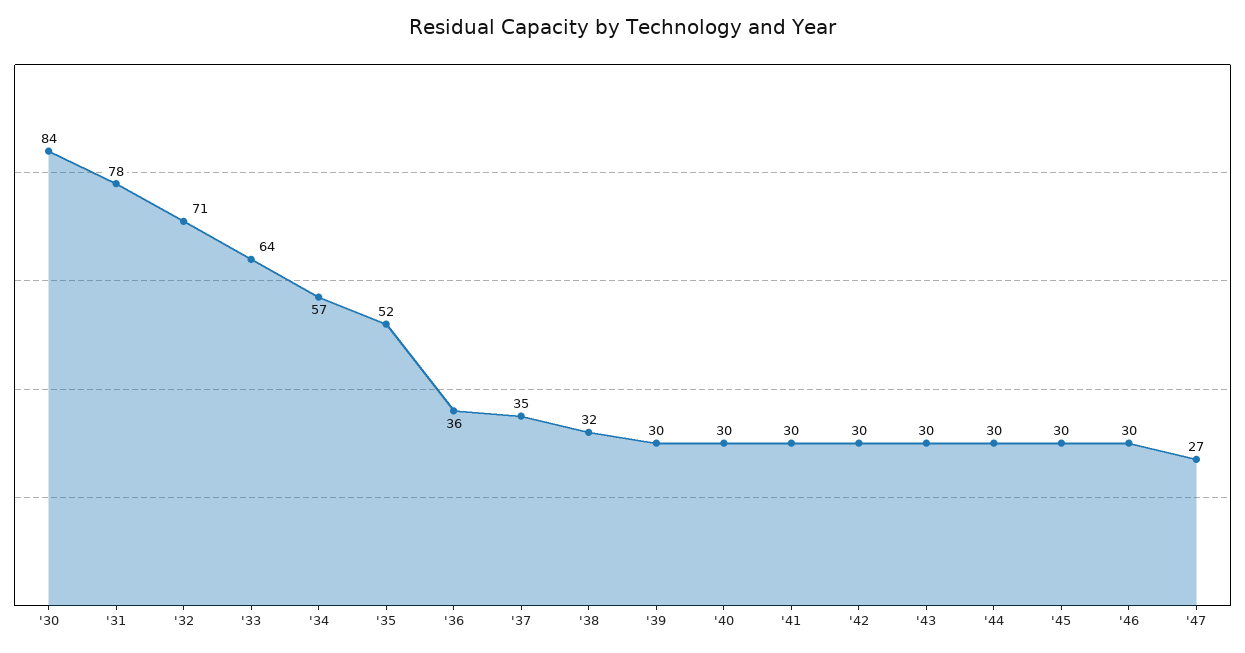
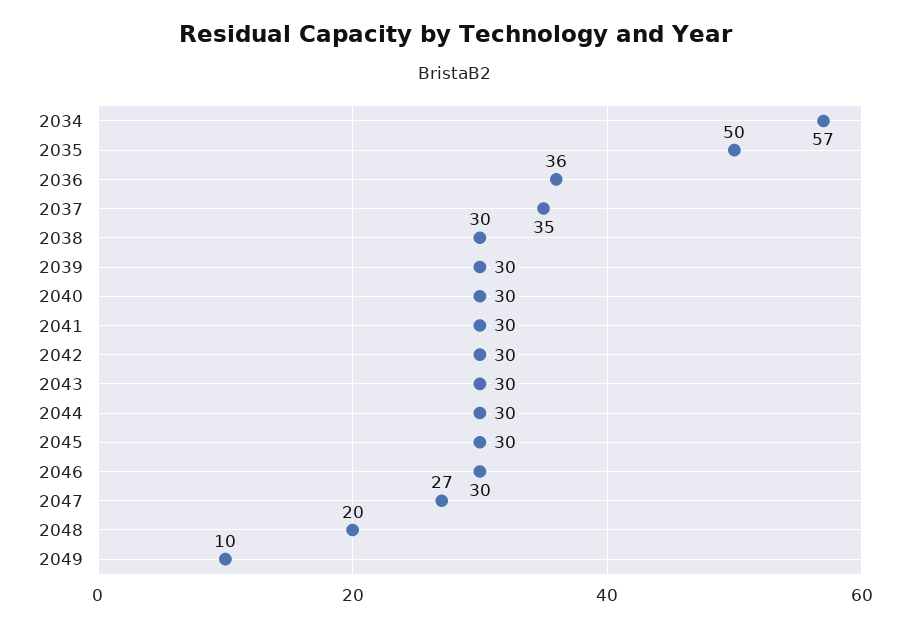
'30: 84 -> none
'31: 78 -> none
'32: 71 -> none
'33: 64 -> none
'35: 52 -> 50
'38: 32 -> 30
2048: none -> 20
2049: none -> 10

